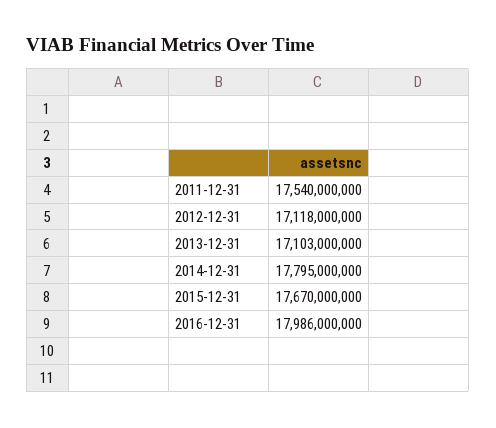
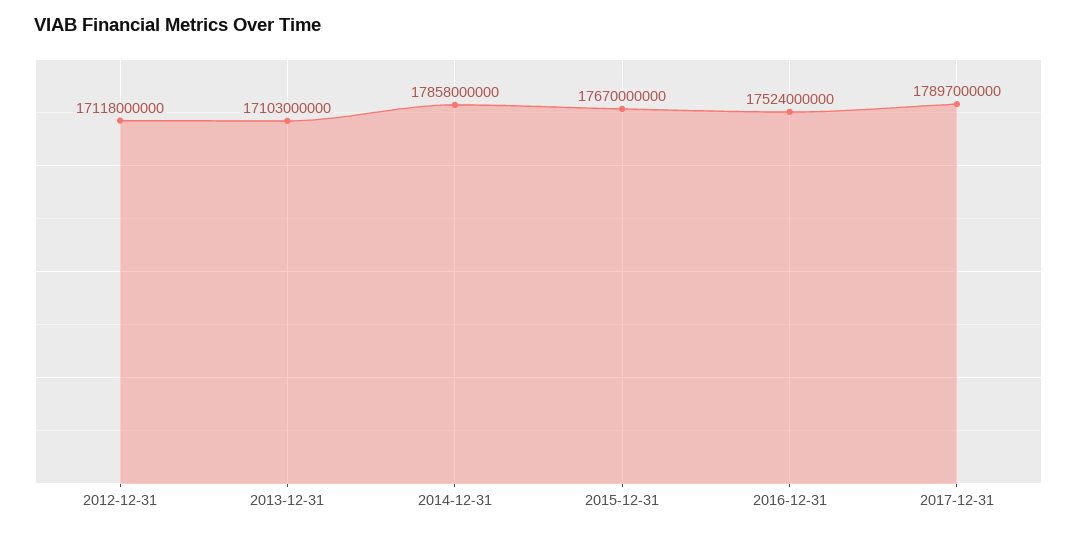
2011-12-31: 17540000000 -> none
2014-12-31: 17795000000 -> 17858000000
2016-12-31: 17986000000 -> 17524000000
2017-12-31: none -> 17897000000

